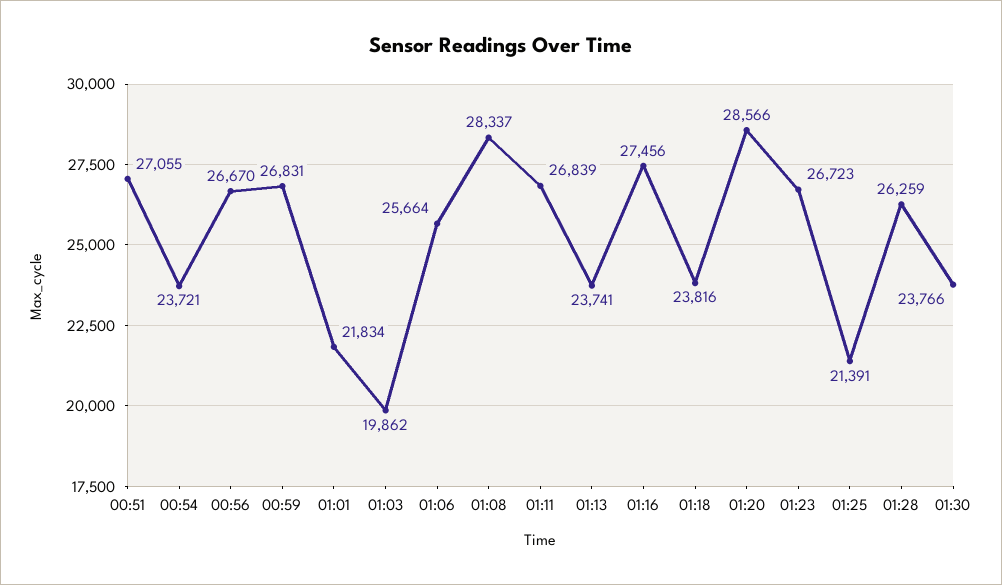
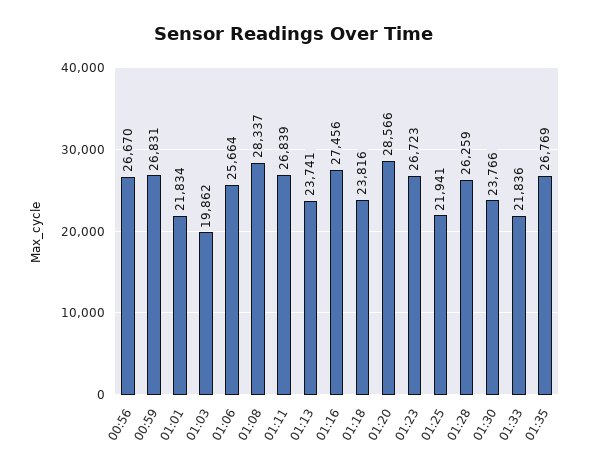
00:51: 27055 -> none
00:54: 23721 -> none
01:25: 21391 -> 21941
01:33: none -> 21836
01:35: none -> 26769

